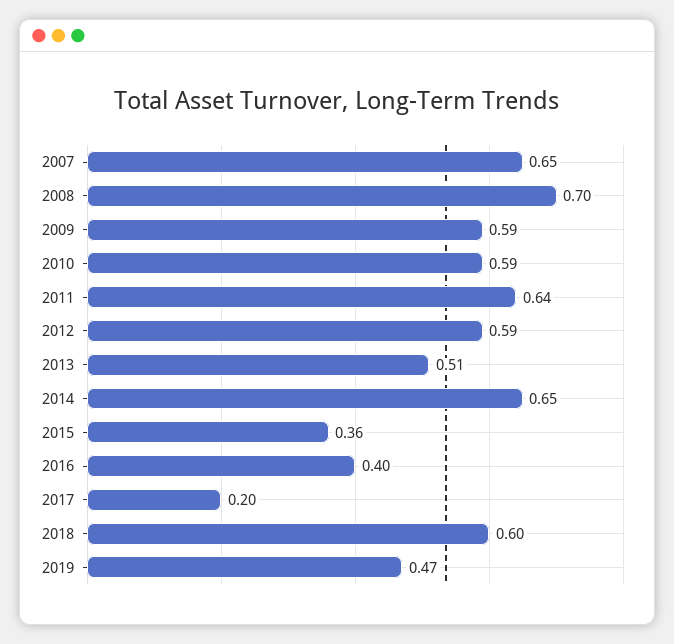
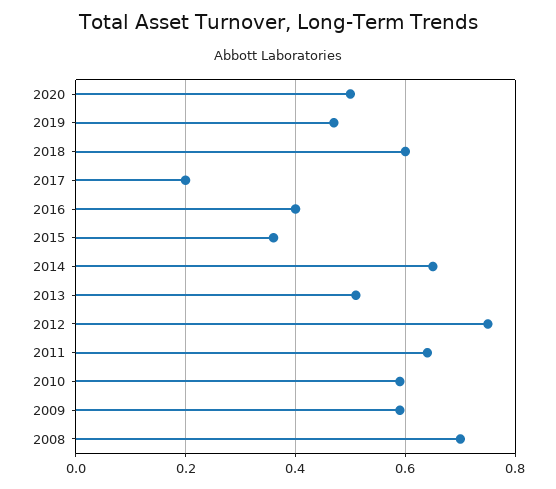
2007: 0.65 -> none
2012: 0.59 -> 0.75
2020: none -> 0.5

